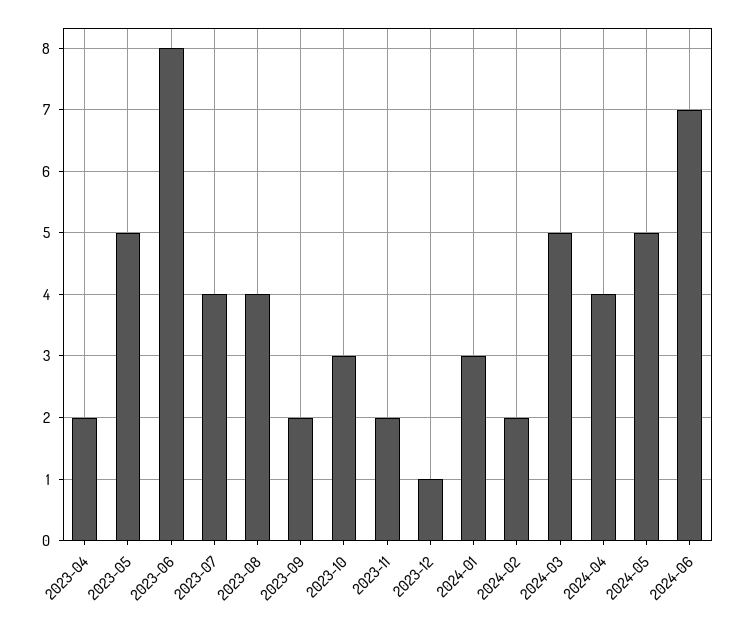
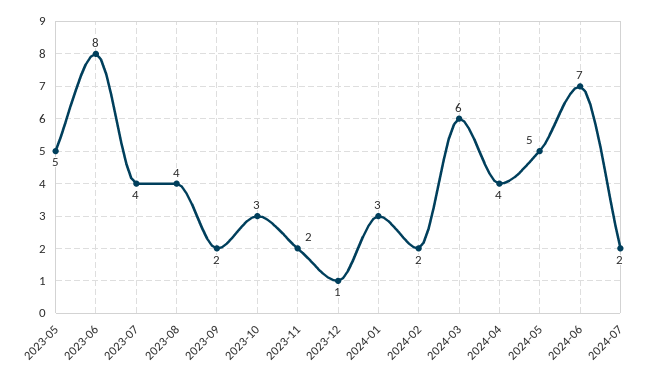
2023-04: 2 -> none
2024-03: 5 -> 6
2024-07: none -> 2

